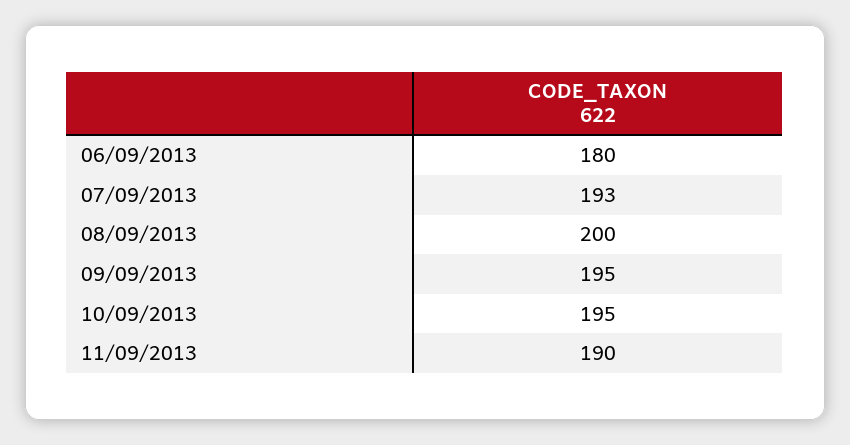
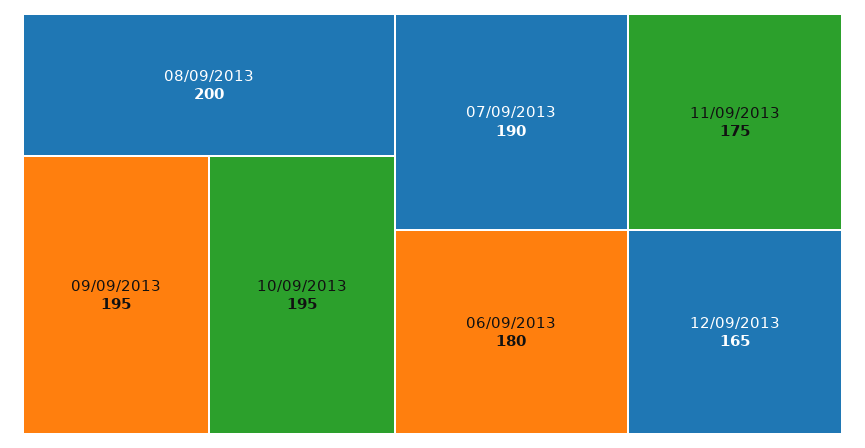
07/09/2013: 193 -> 190
11/09/2013: 190 -> 175
12/09/2013: none -> 165

